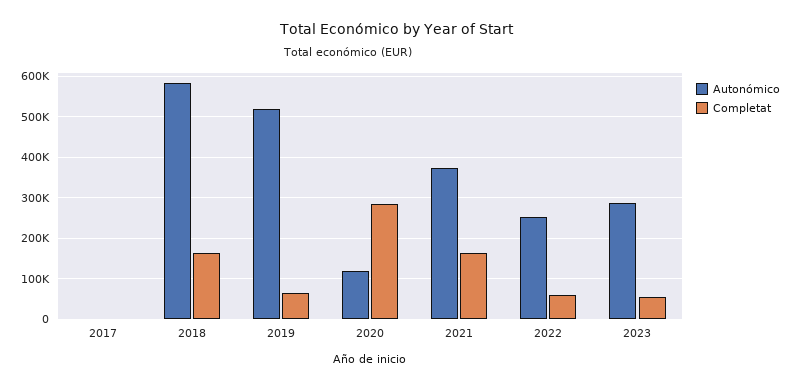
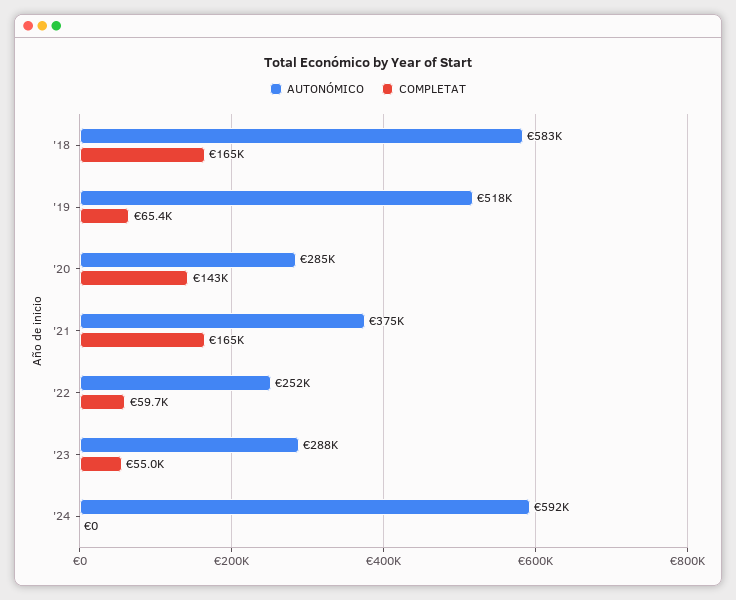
Autonómico, 2017: 0 -> none
Completat, 2017: 0 -> none
Autonómico, 2020: 120000 -> 285000
Completat, 2020: 280000 -> 143000
Autonómico, '24: none -> 592000
Completat, '24: none -> 0

